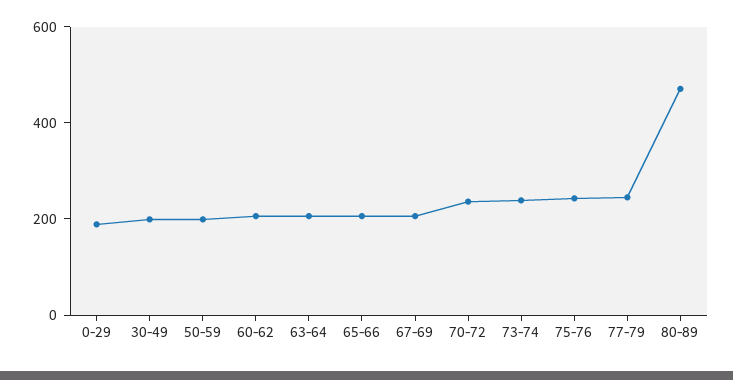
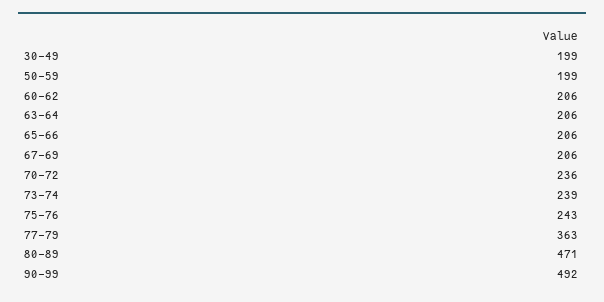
0-29: 200 -> none
77-79: 250 -> 363
90-99: none -> 492

